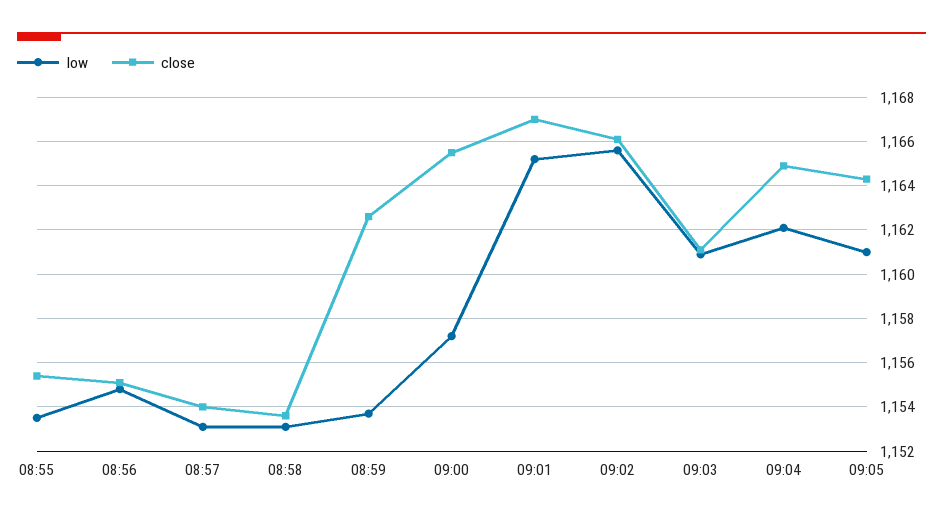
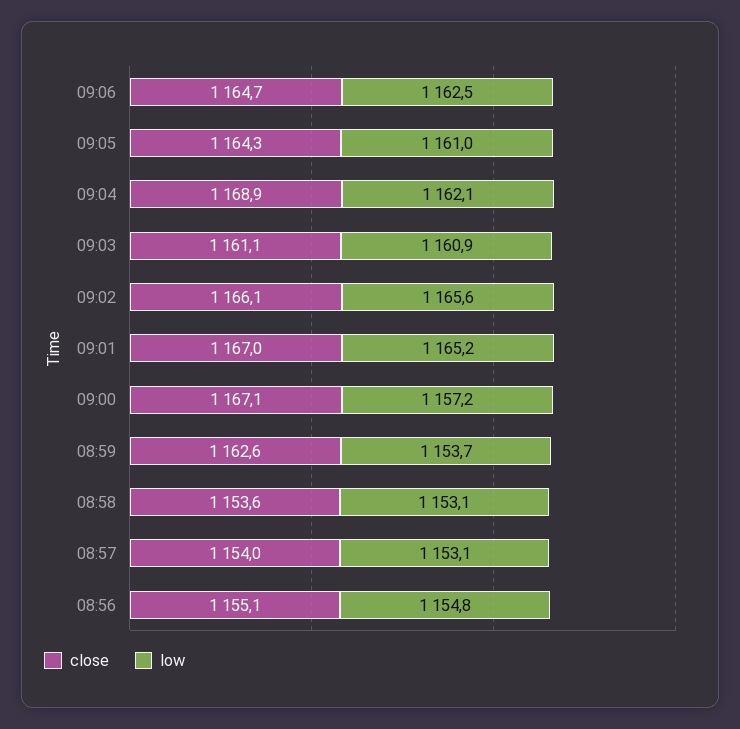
low, 08:55: 1153.5 -> none
close, 08:55: 1155.5 -> none
close, 09:00: 1165.5 -> 1167.1
close, 09:04: 1165 -> 1168.9
close, 09:06: none -> 1164.7
low, 09:06: none -> 1162.5

